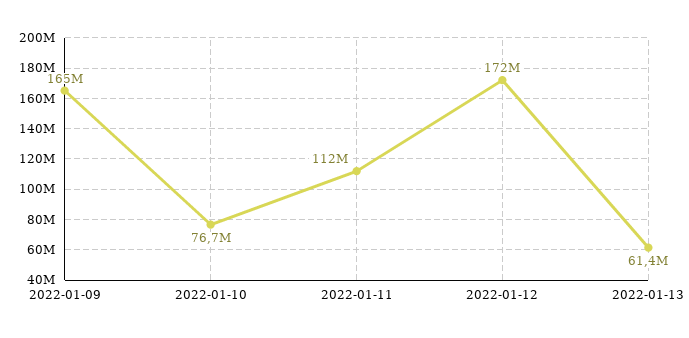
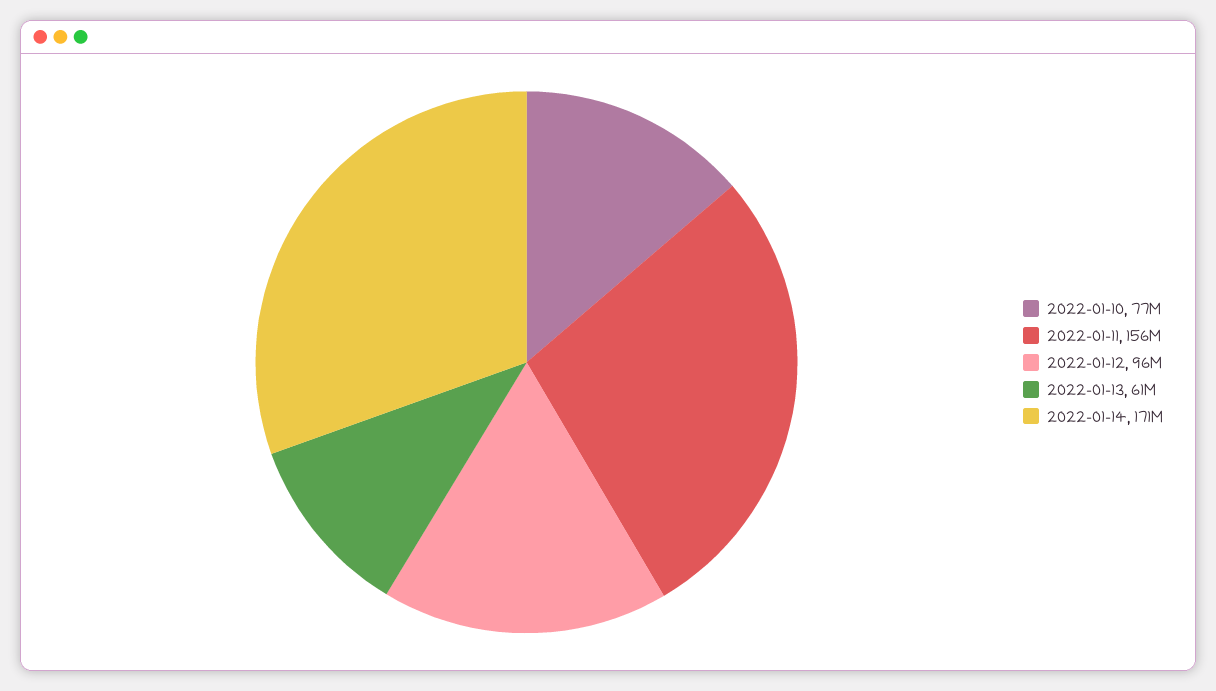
2022-01-09: 165000000 -> none
2022-01-11: 112000000 -> 156000000
2022-01-12: 172000000 -> 96000000
2022-01-14: none -> 171000000

